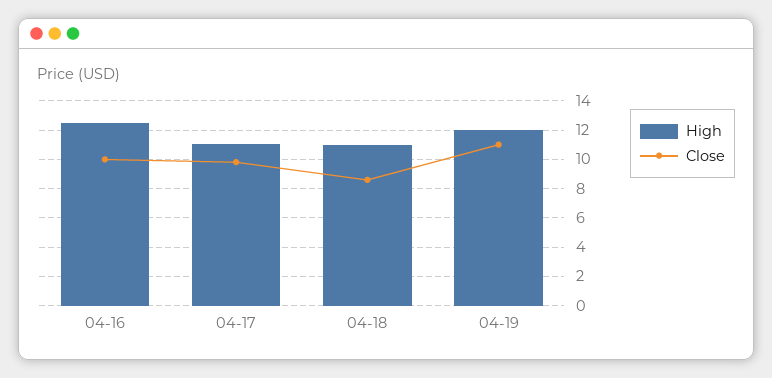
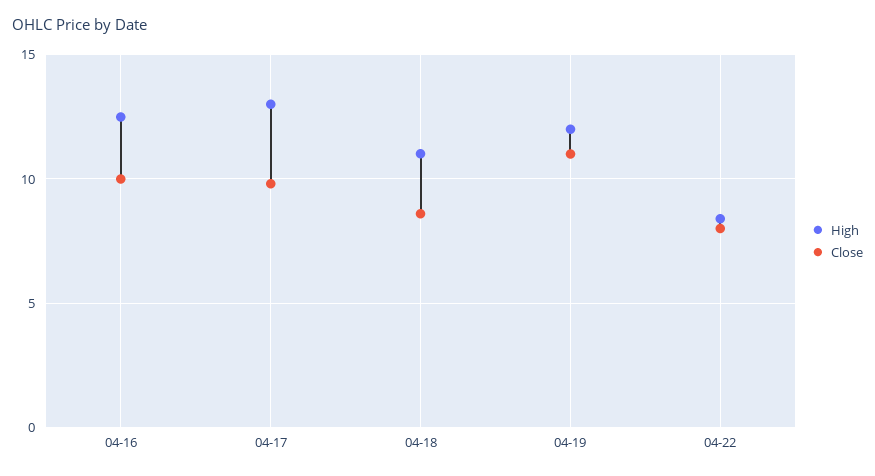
High, 04-17: 11 -> 13
High, 04-22: none -> 8.5
Close, 04-22: none -> 8

